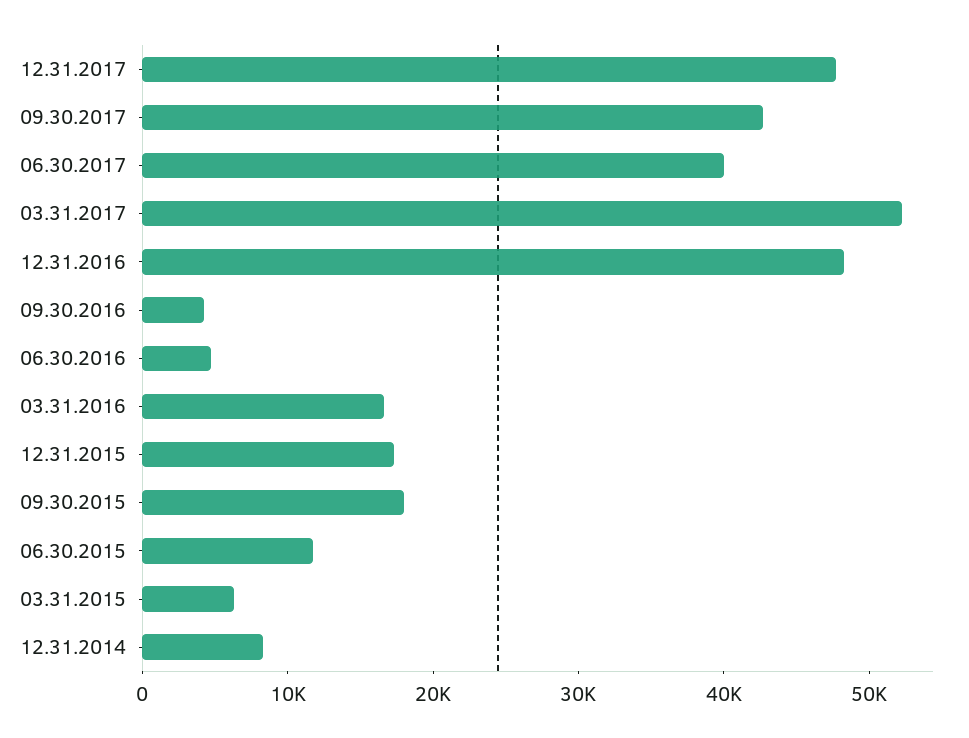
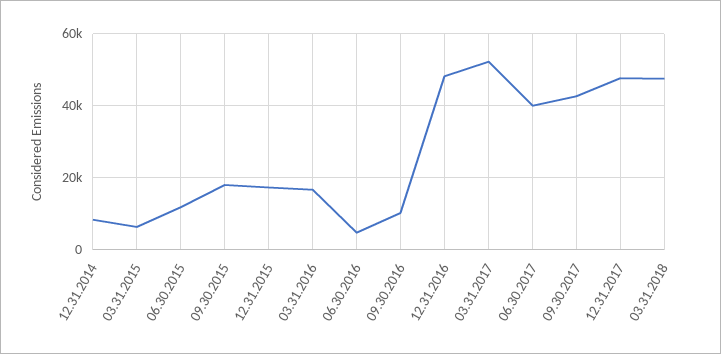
09.30.2016: 4000 -> 10000
03.31.2018: none -> 48000

